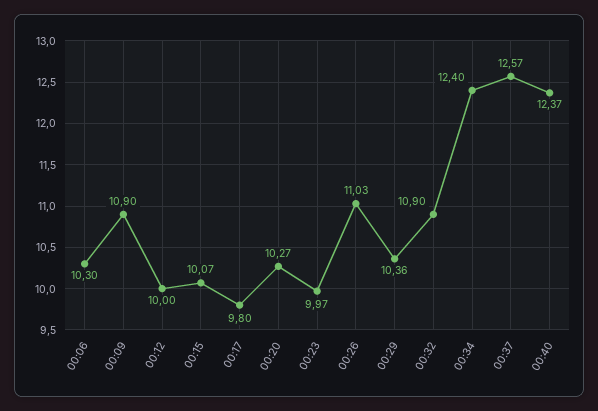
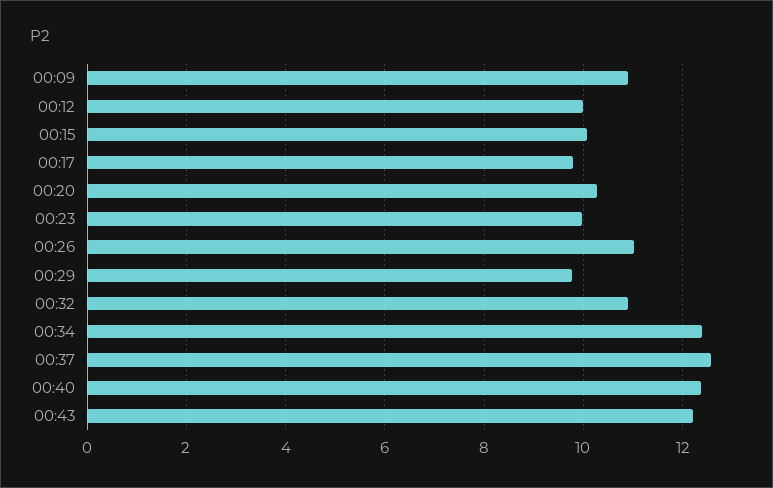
00:06: 10.3 -> none
00:29: 10.36 -> 9.8
00:43: none -> 12.2

